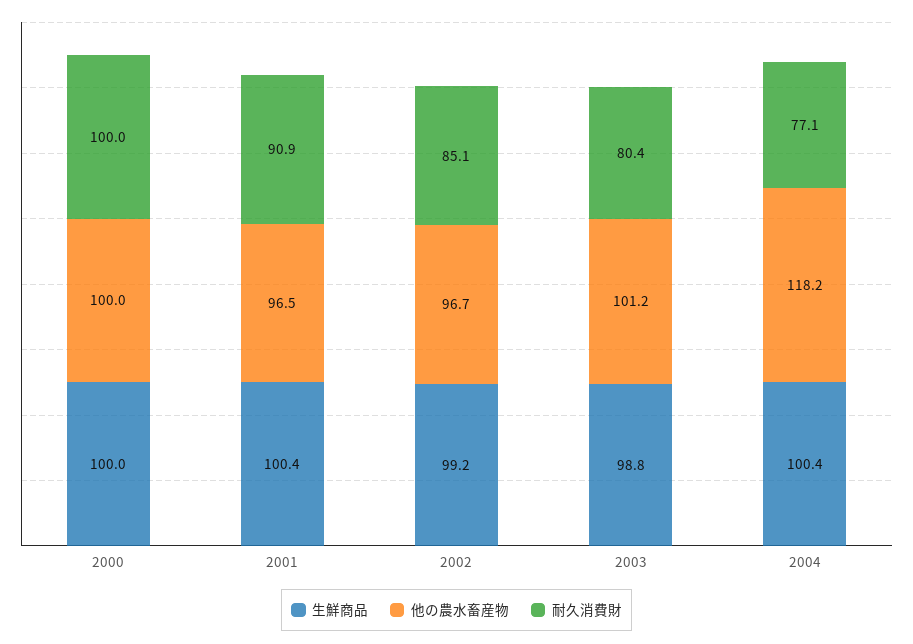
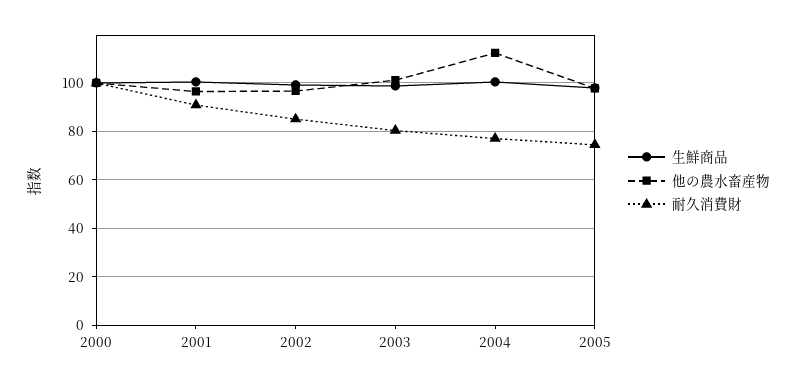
他の農水畜産物, 2004: 118.2 -> 112.5
生鮮商品, 2005: none -> 97.5
他の農水畜産物, 2005: none -> 97.5
耐久消費財, 2005: none -> 75

